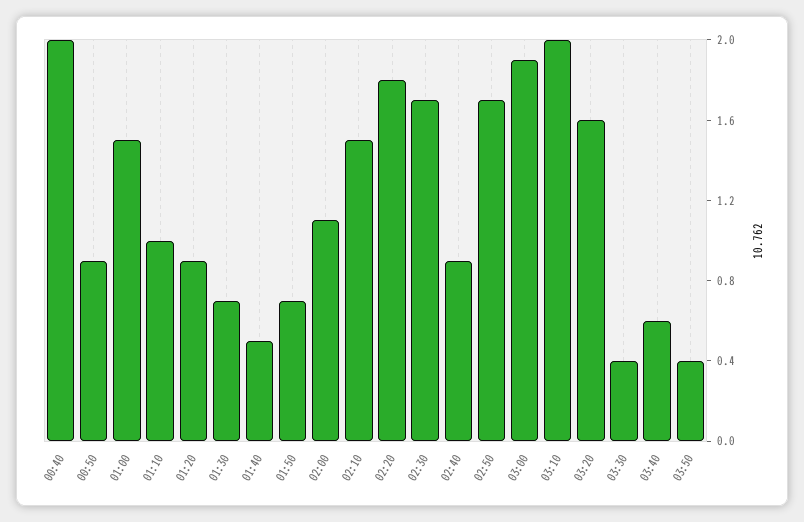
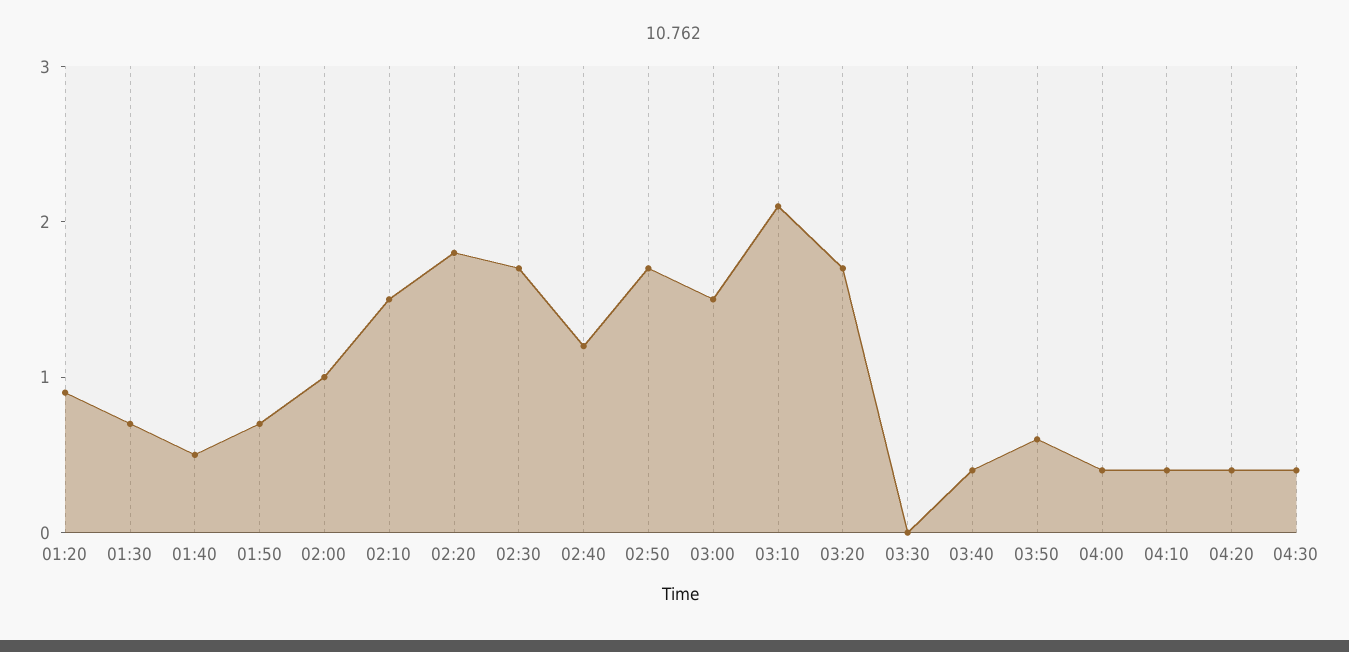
00:40: 2 -> none
00:50: 0.9 -> none
01:00: 1.5 -> none
01:10: 1 -> none
02:00: 1.1 -> 1
02:40: 0.9 -> 1.2
03:00: 1.9 -> 1.5
03:10: 2 -> 2.1
03:20: 1.6 -> 1.7
03:30: 0.4 -> 0
03:40: 0.6 -> 0.4
03:50: 0.4 -> 0.6
04:00: none -> 0.4
04:10: none -> 0.4
04:20: none -> 0.4
04:30: none -> 0.4

